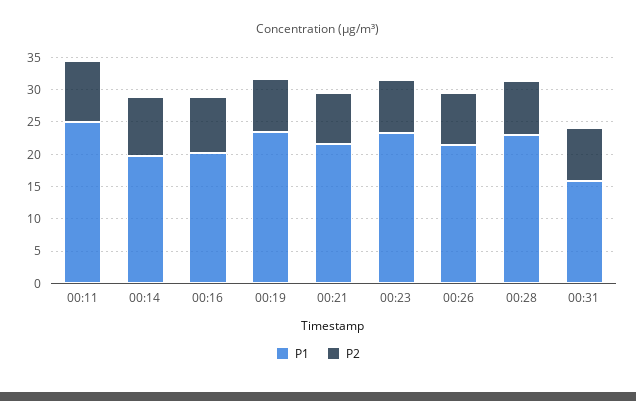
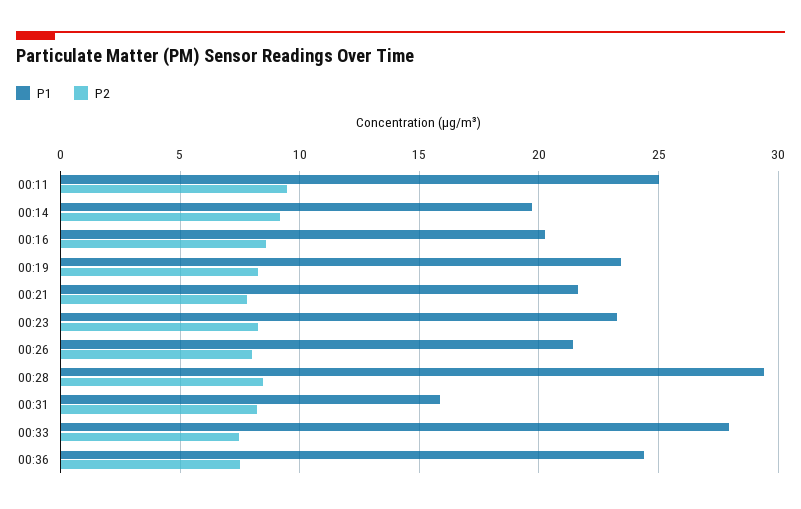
P1, 00:28: 22.5 -> 29.5
P1, 00:33: none -> 28
P2, 00:33: none -> 7.5
P1, 00:36: none -> 24.5
P2, 00:36: none -> 7.5

